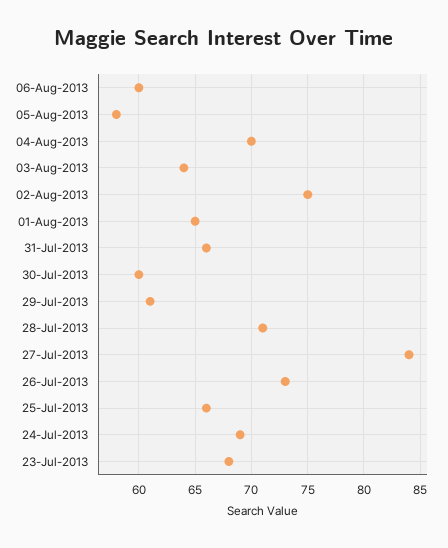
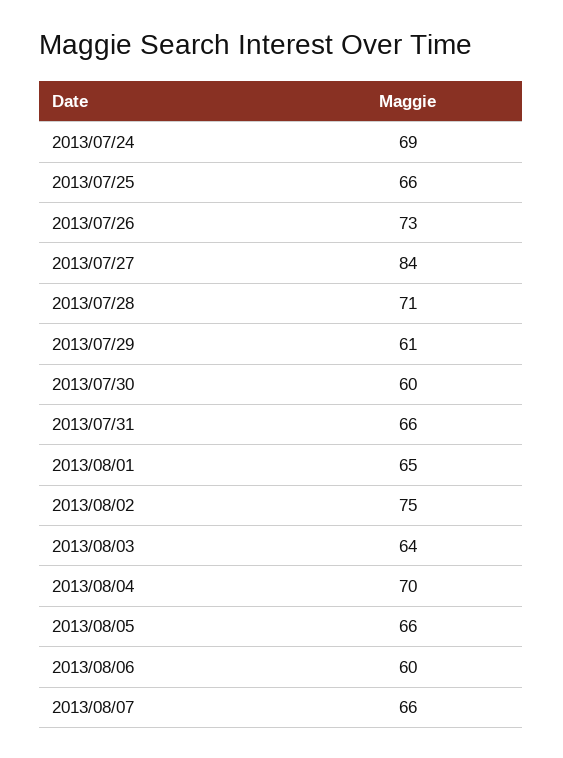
05-Aug-2013: 58 -> 66
23-Jul-2013: 68 -> none
2013/08/07: none -> 66

